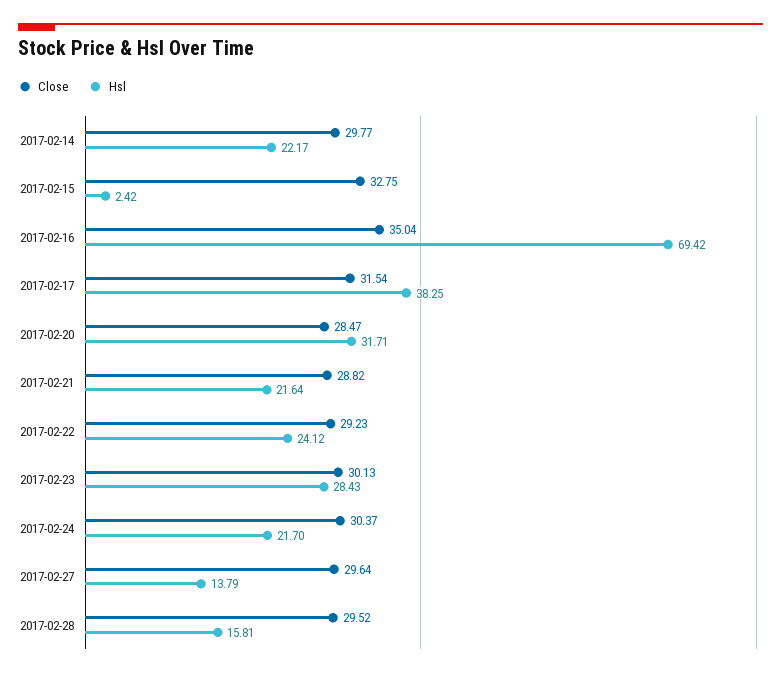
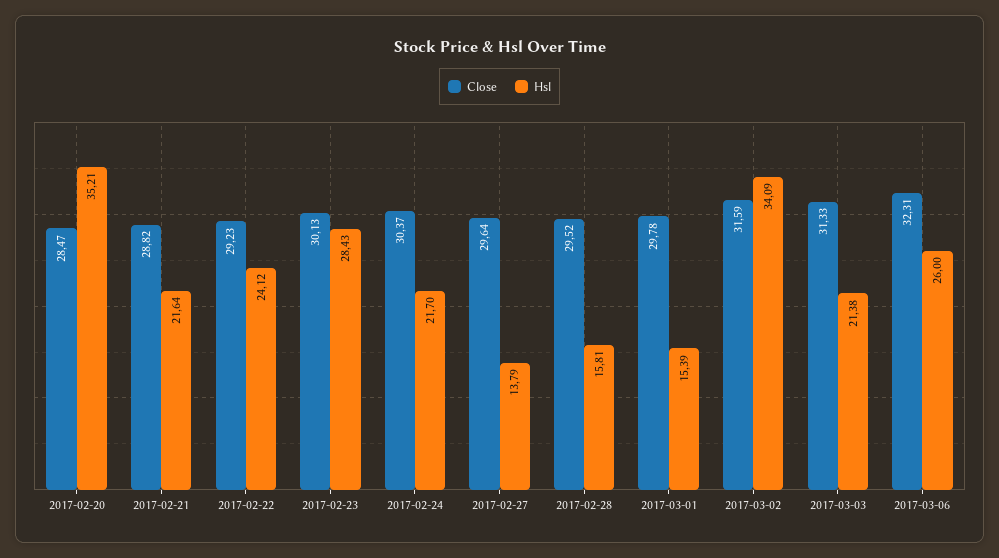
Close, 2017-02-14: 29.77 -> none
Hsl, 2017-02-14: 22.17 -> none
Close, 2017-02-15: 32.75 -> none
Hsl, 2017-02-15: 2.42 -> none
Close, 2017-02-16: 35.04 -> none
Hsl, 2017-02-16: 69.42 -> none
Close, 2017-02-17: 31.54 -> none
Hsl, 2017-02-17: 38.25 -> none
Hsl, 2017-02-20: 31.71 -> 35.21
Close, 2017-03-01: none -> 29.78
Hsl, 2017-03-01: none -> 15.39
Close, 2017-03-02: none -> 31.59
Hsl, 2017-03-02: none -> 34.09
Close, 2017-03-03: none -> 31.33
Hsl, 2017-03-03: none -> 21.38
Close, 2017-03-06: none -> 32.31
Hsl, 2017-03-06: none -> 26

